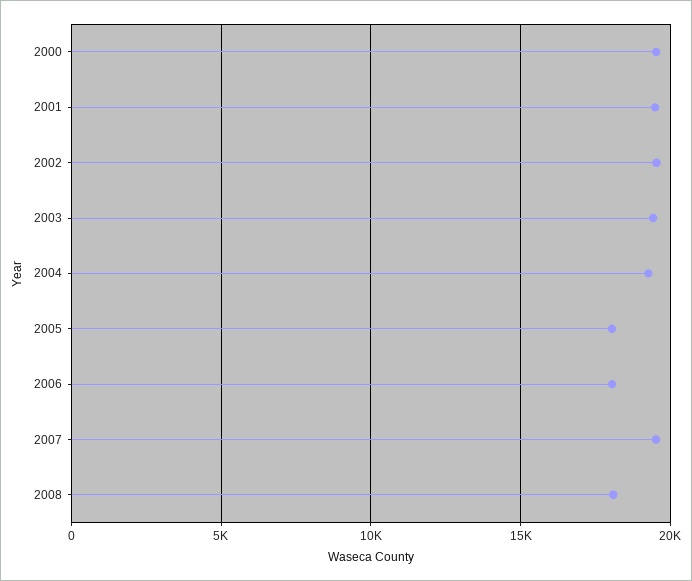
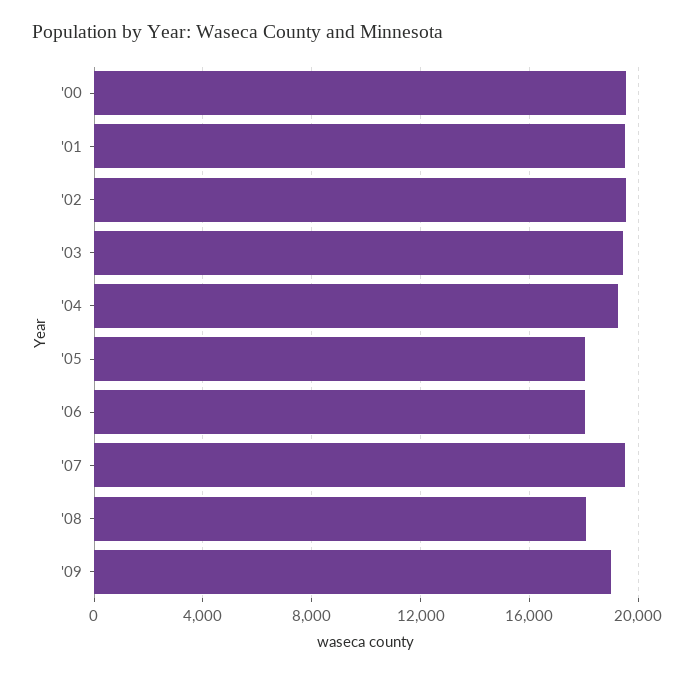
'09: none -> 19000

